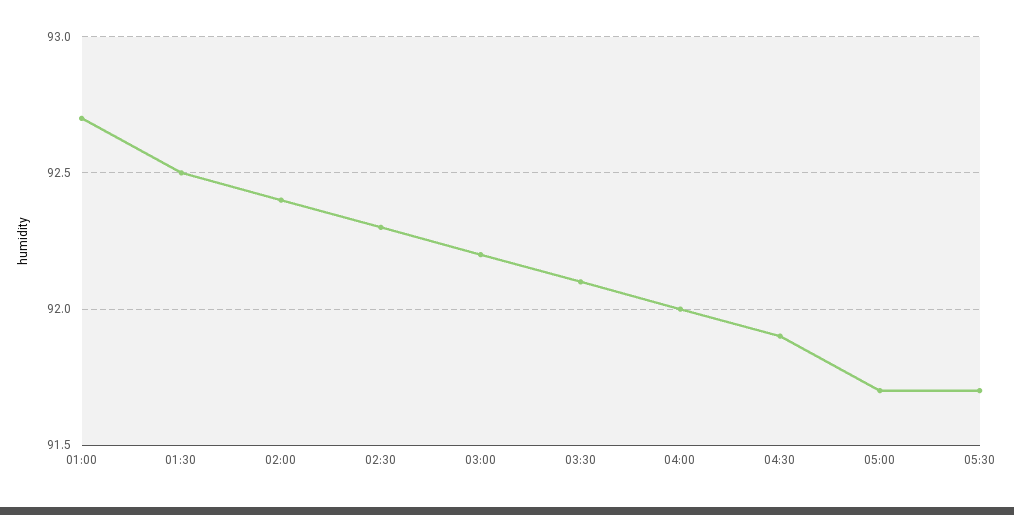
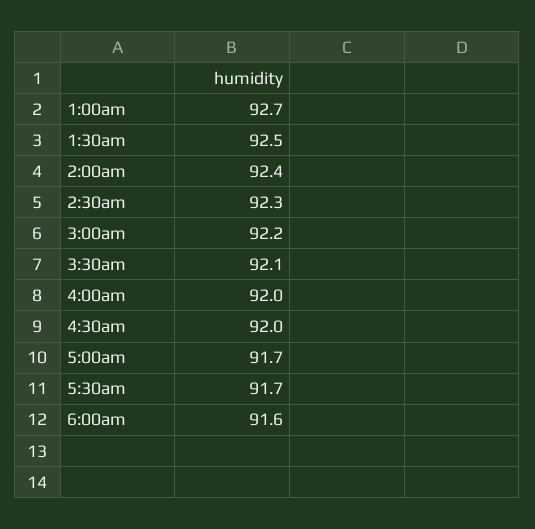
04:30: 91.9 -> 92
6:00am: none -> 91.6

